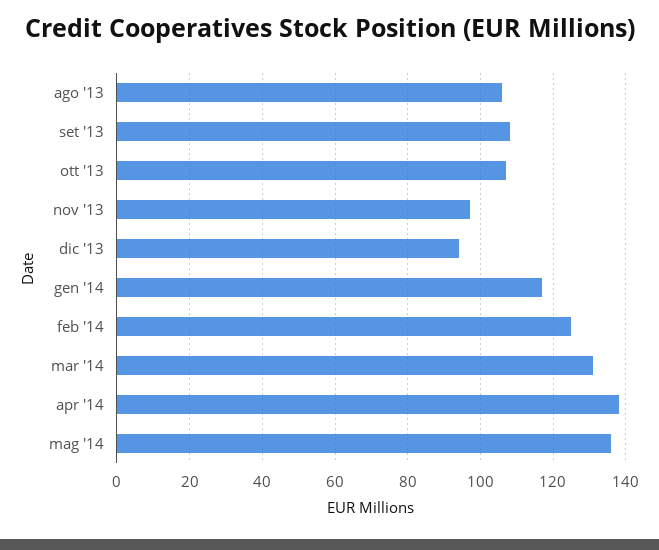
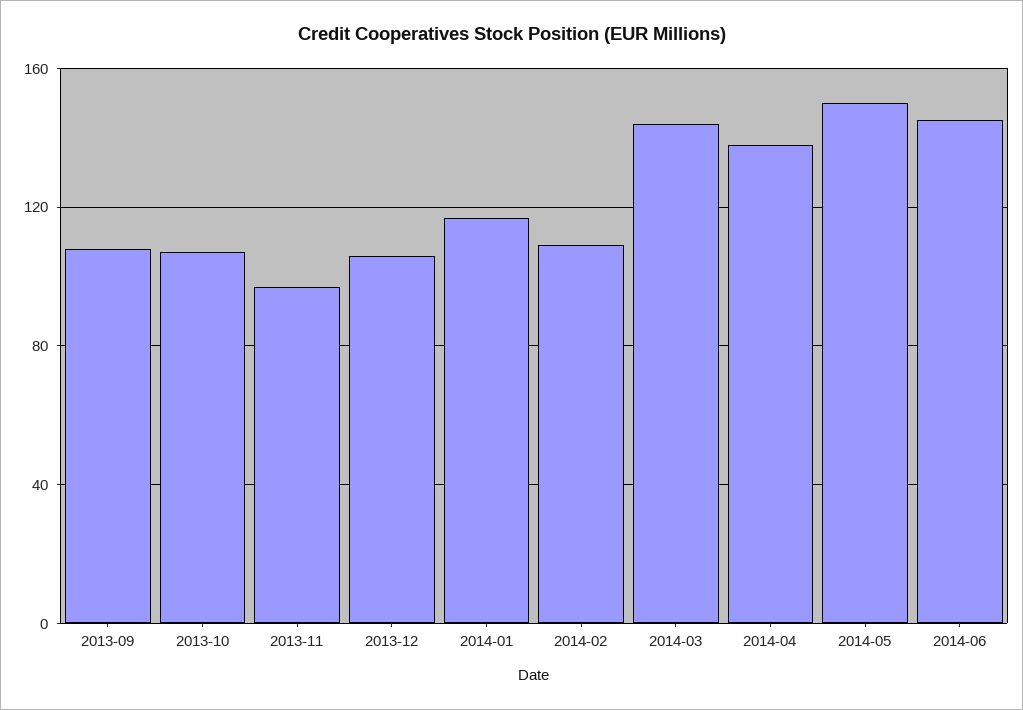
ago '13: 105 -> none
dic '13: 95 -> 105
feb '14: 125 -> 110
mar '14: 130 -> 145
mag '14: 135 -> 150
2014-06: none -> 145

